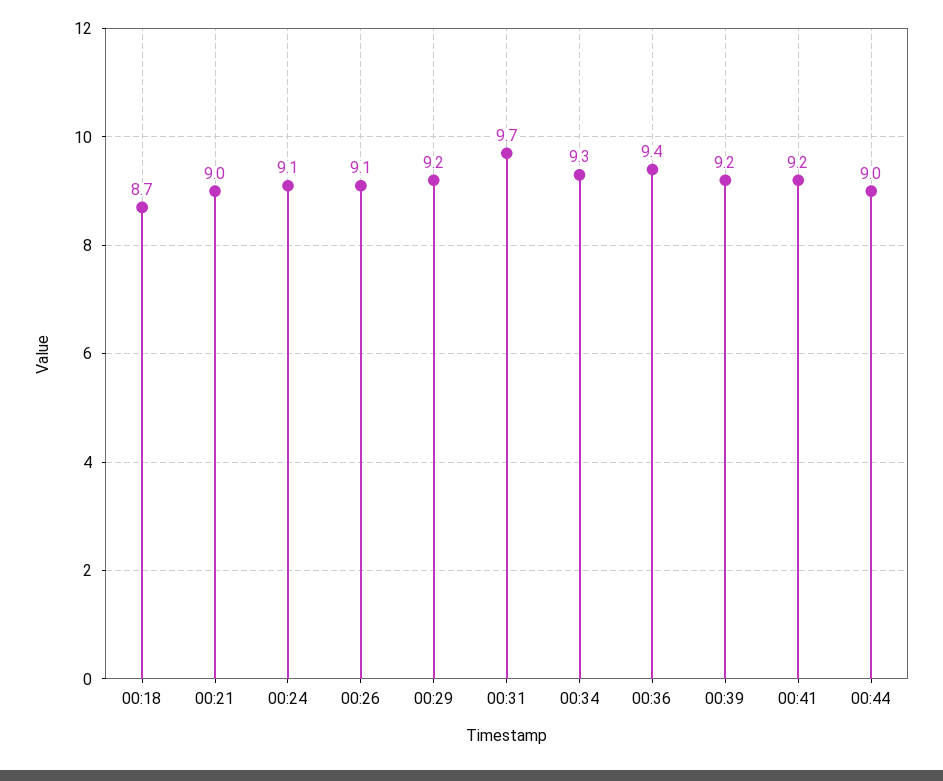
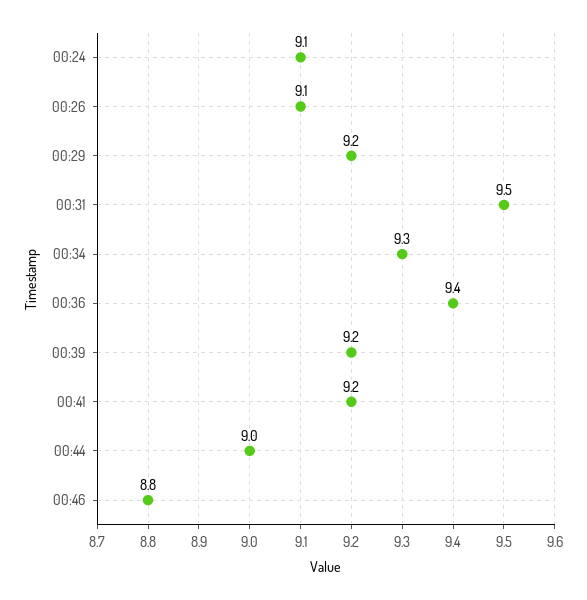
00:18: 8.7 -> none
00:21: 9 -> none
00:31: 9.7 -> 9.5
00:46: none -> 8.8

